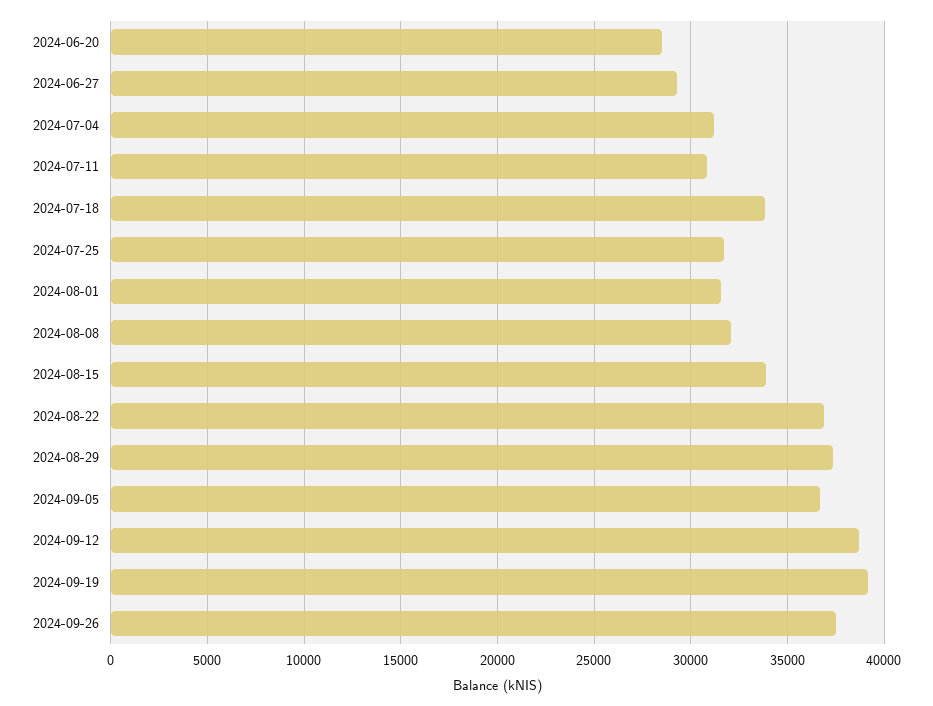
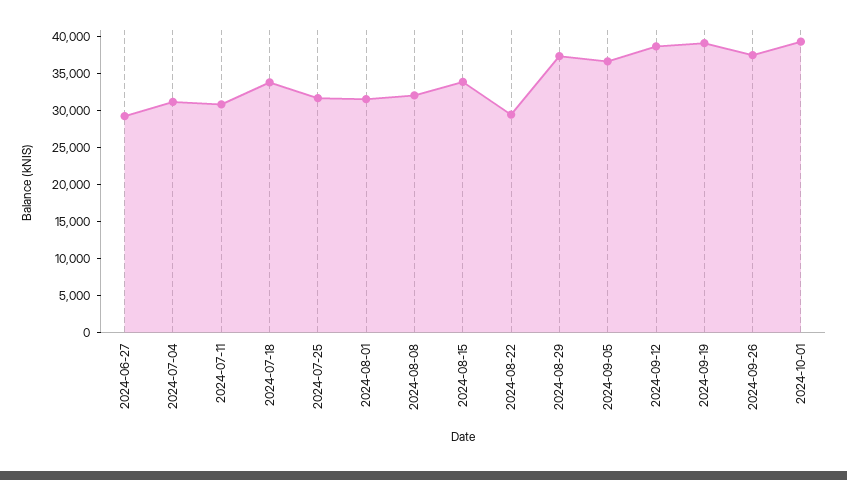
2024-06-20: 28500 -> none
2024-08-22: 37000 -> 30000
2024-10-01: none -> 40000

